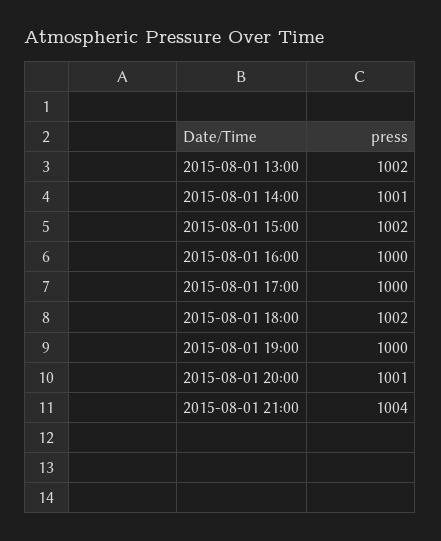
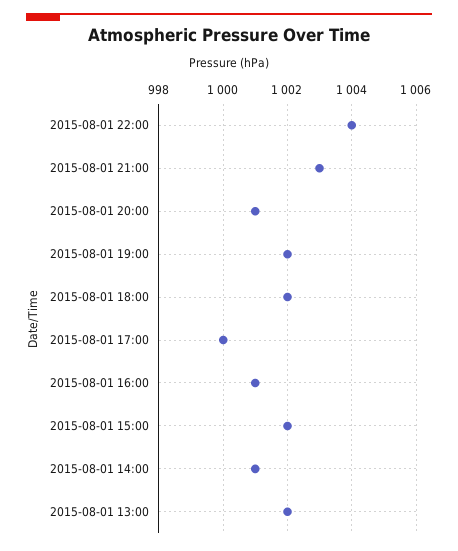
2015-08-01 16:00: 1000 -> 1001
2015-08-01 19:00: 1000 -> 1002
2015-08-01 21:00: 1004 -> 1003
2015-08-01 22:00: none -> 1004

